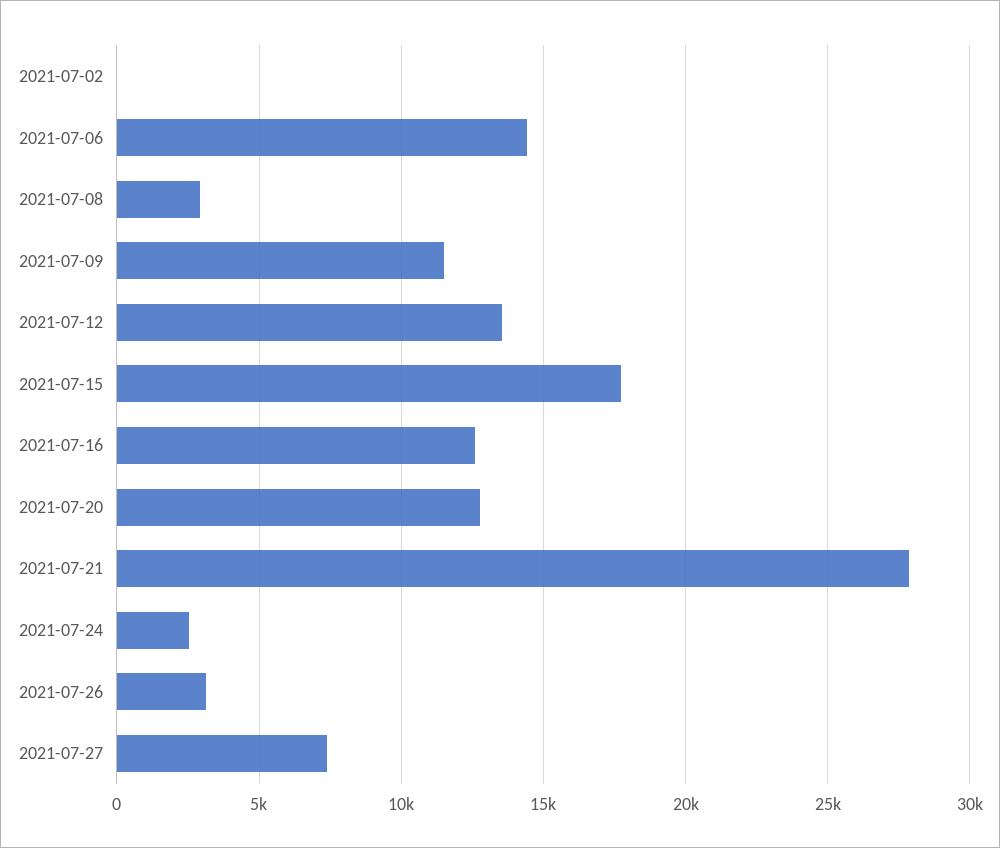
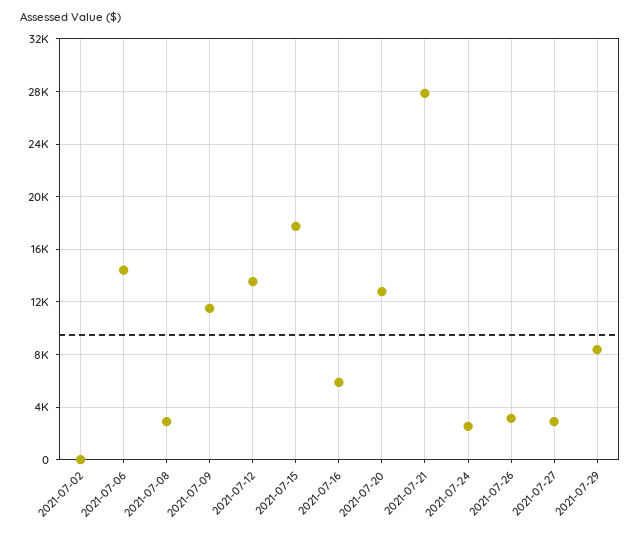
2021-07-16: 12500 -> 6000
2021-07-27: 7500 -> 3000
2021-07-29: none -> 8500

